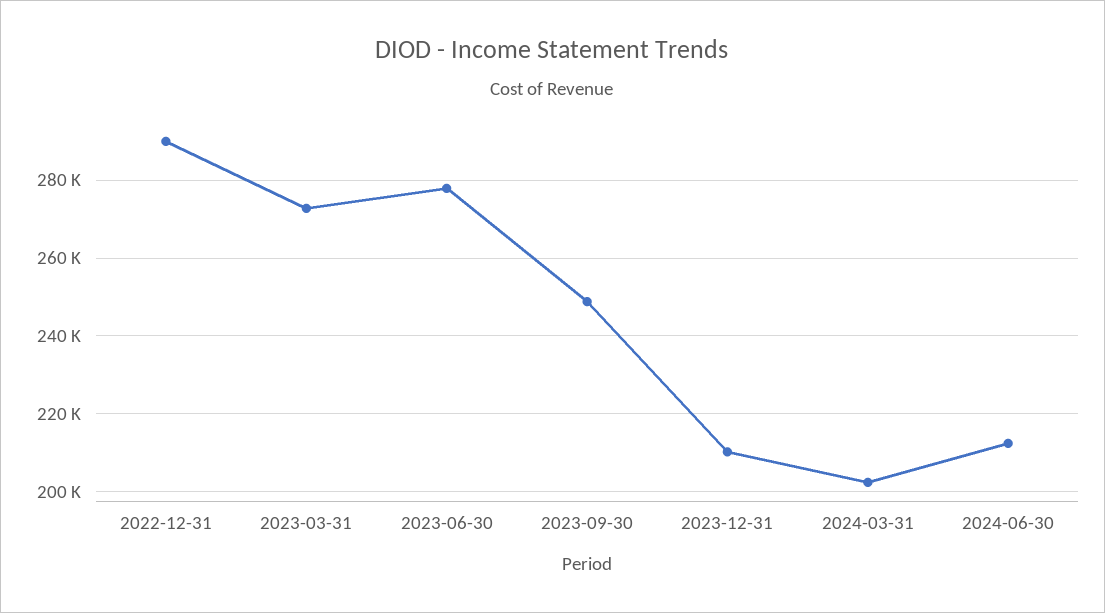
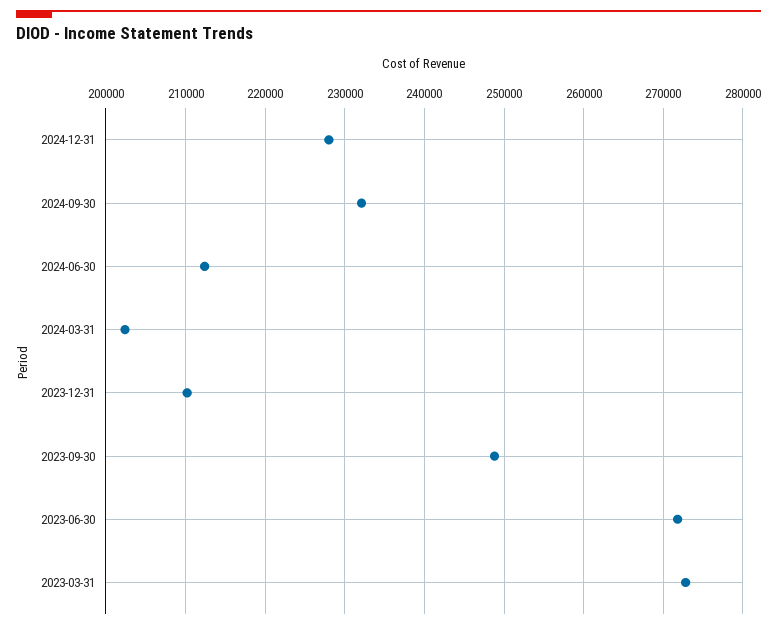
2022-12-31: 290000 -> none
2023-06-30: 278000 -> 272000
2024-12-31: none -> 228000
2024-09-30: none -> 232000

